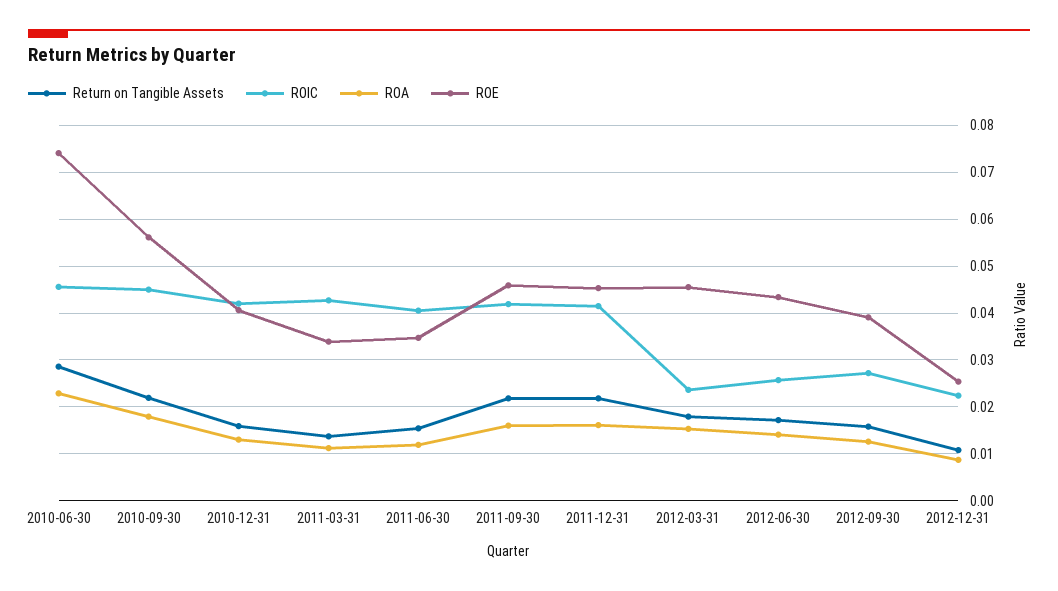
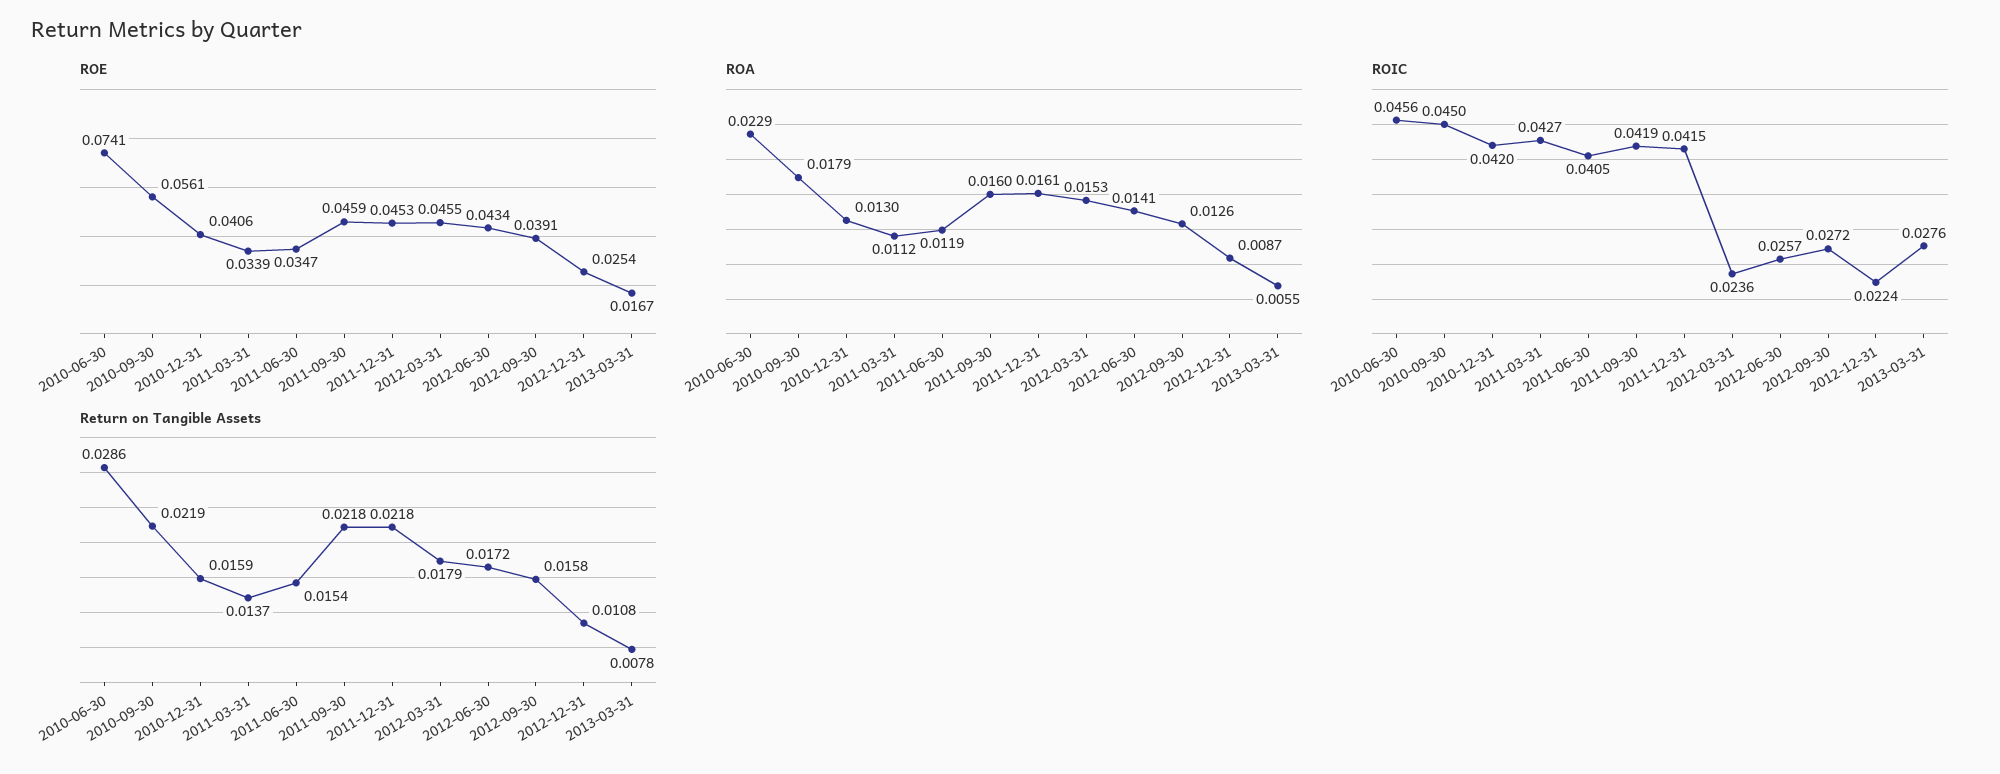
ROE, 2013-03-31: none -> 0.0167
ROA, 2013-03-31: none -> 0.0055
ROIC, 2013-03-31: none -> 0.0276
Return on Tangible Assets, 2013-03-31: none -> 0.0078

